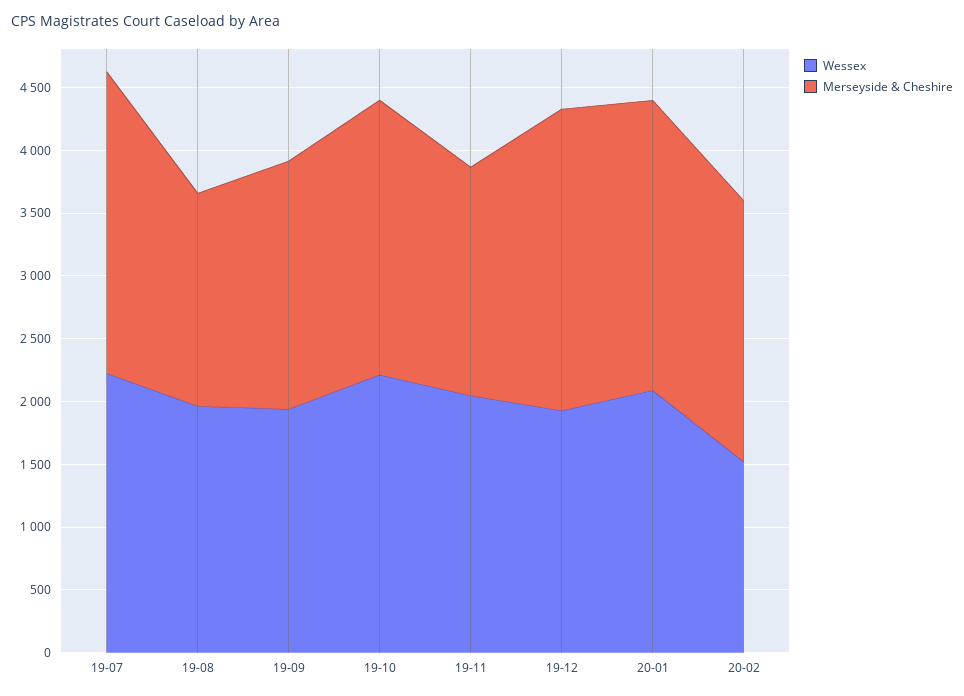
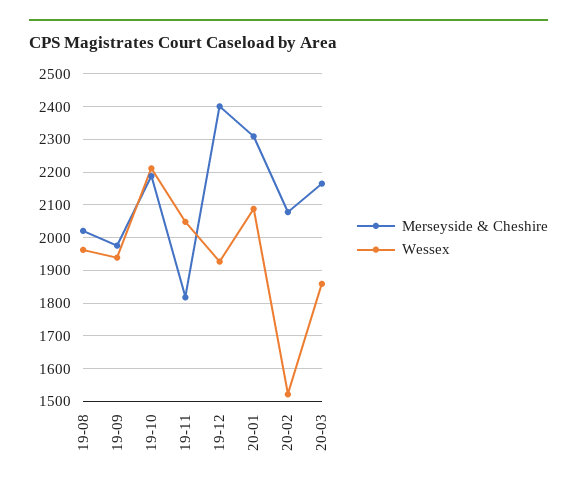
Wessex, 19-07: 2200 -> none
Merseyside & Cheshire, 19-07: 2400 -> none
Merseyside & Cheshire, 19-08: 1700 -> 2020
Merseyside & Cheshire, 20-03: none -> 2160
Wessex, 20-03: none -> 1860

